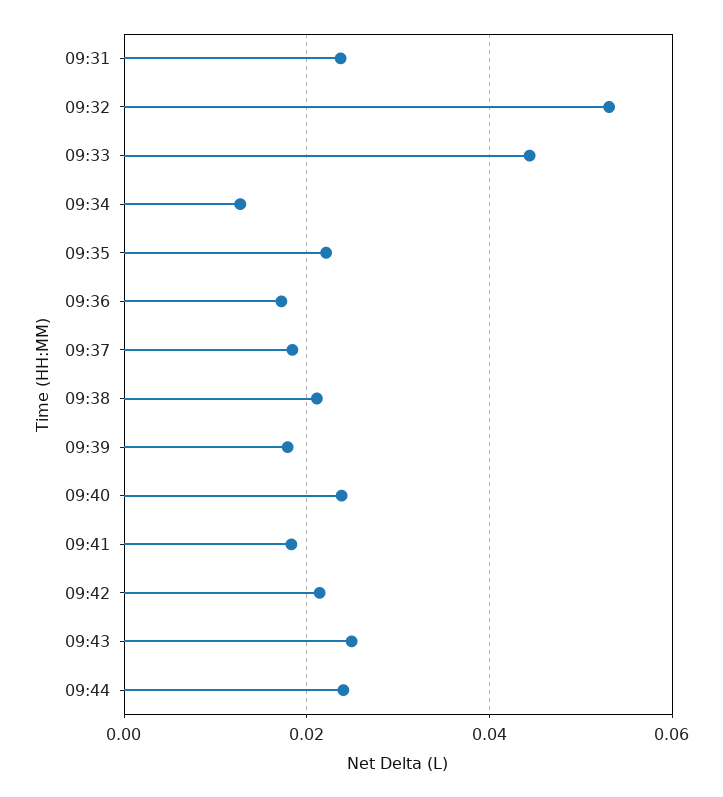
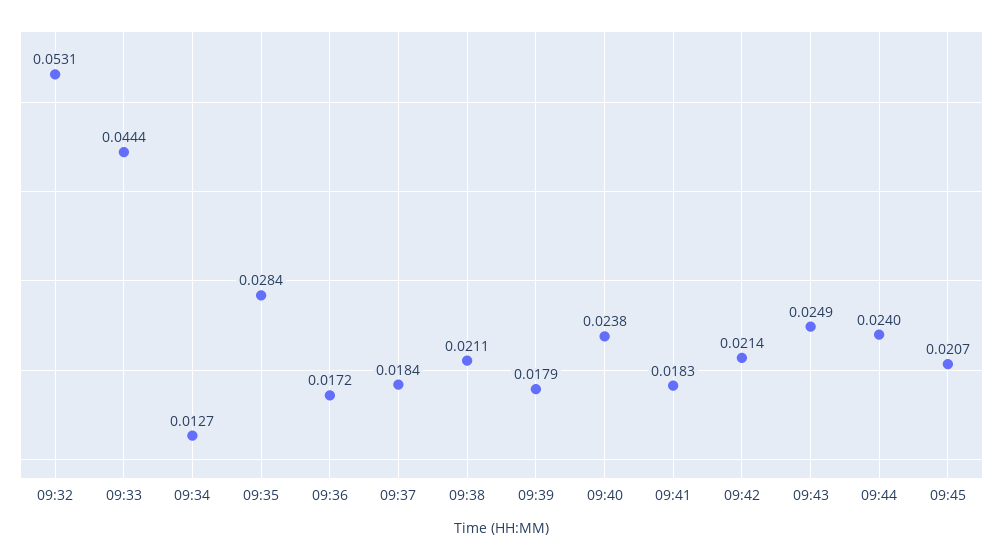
09:31: 0.024 -> none
09:35: 0.022 -> 0.0284
09:45: none -> 0.0207

